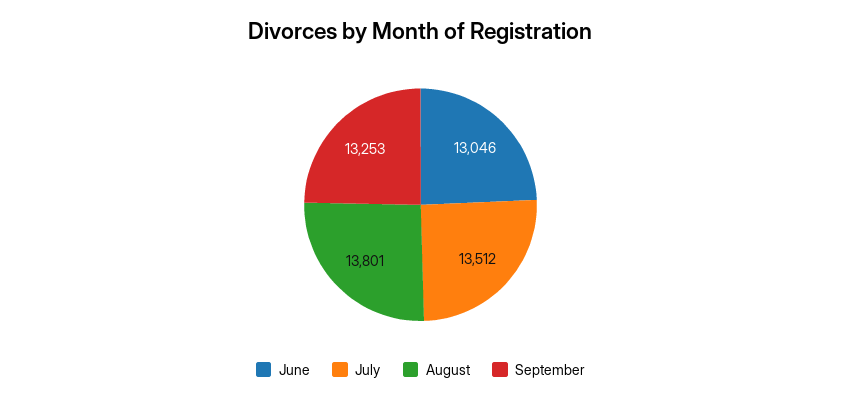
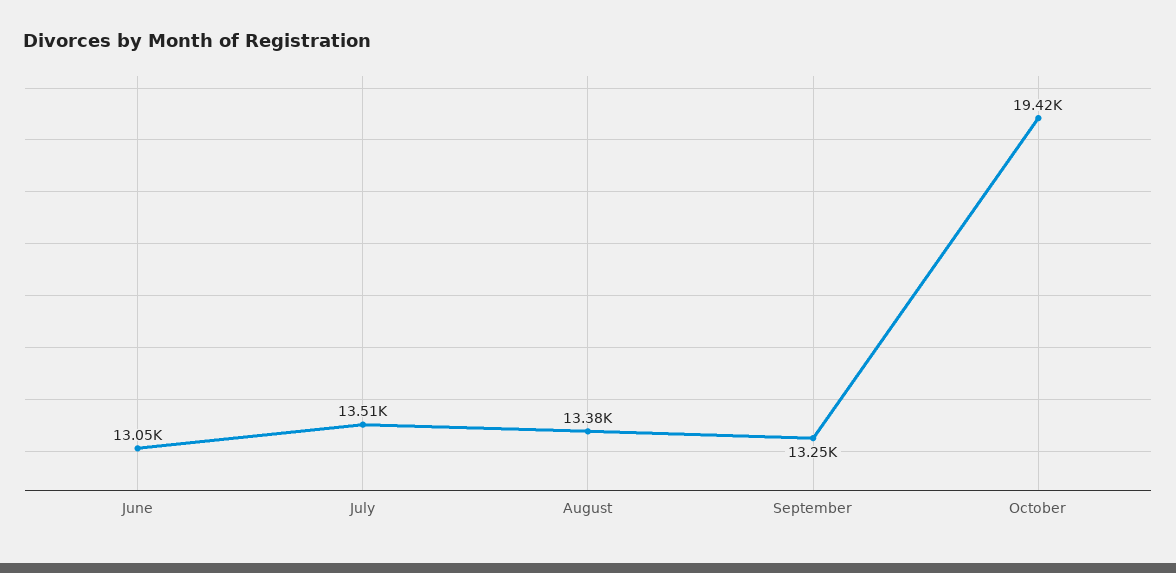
August: 13801 -> 13380
October: none -> 19420

